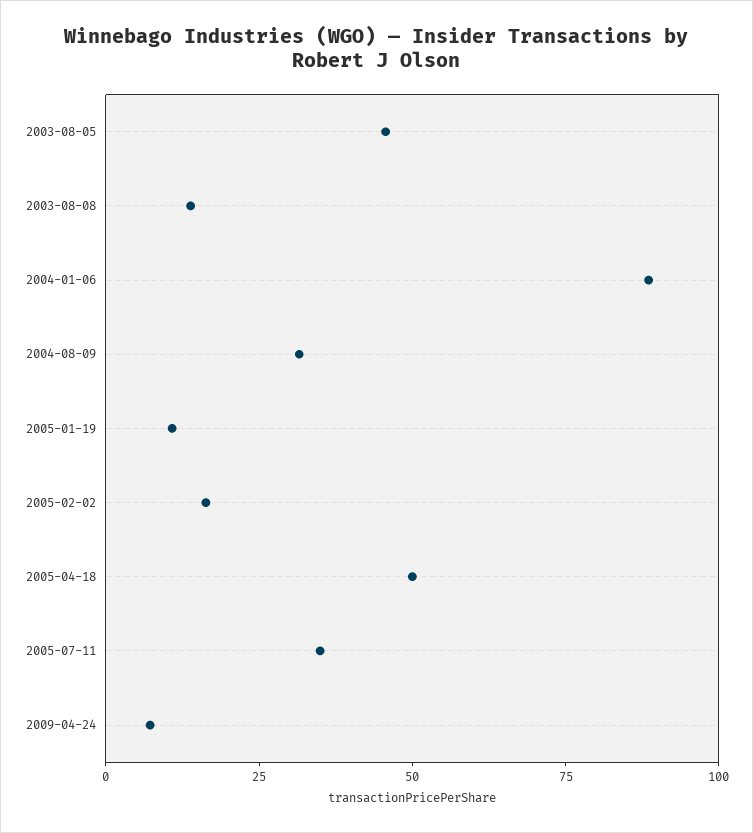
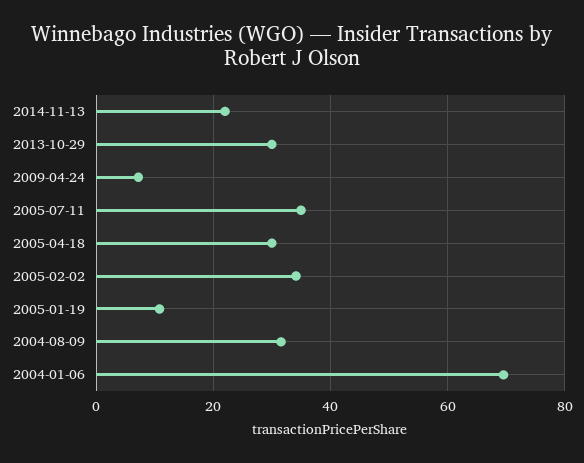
2003-08-05: 45 -> none
2003-08-08: 15 -> none
2004-01-06: 90 -> 70
2005-02-02: 15 -> 34
2005-04-18: 50 -> 30
2014-11-13: none -> 22
2013-10-29: none -> 30

